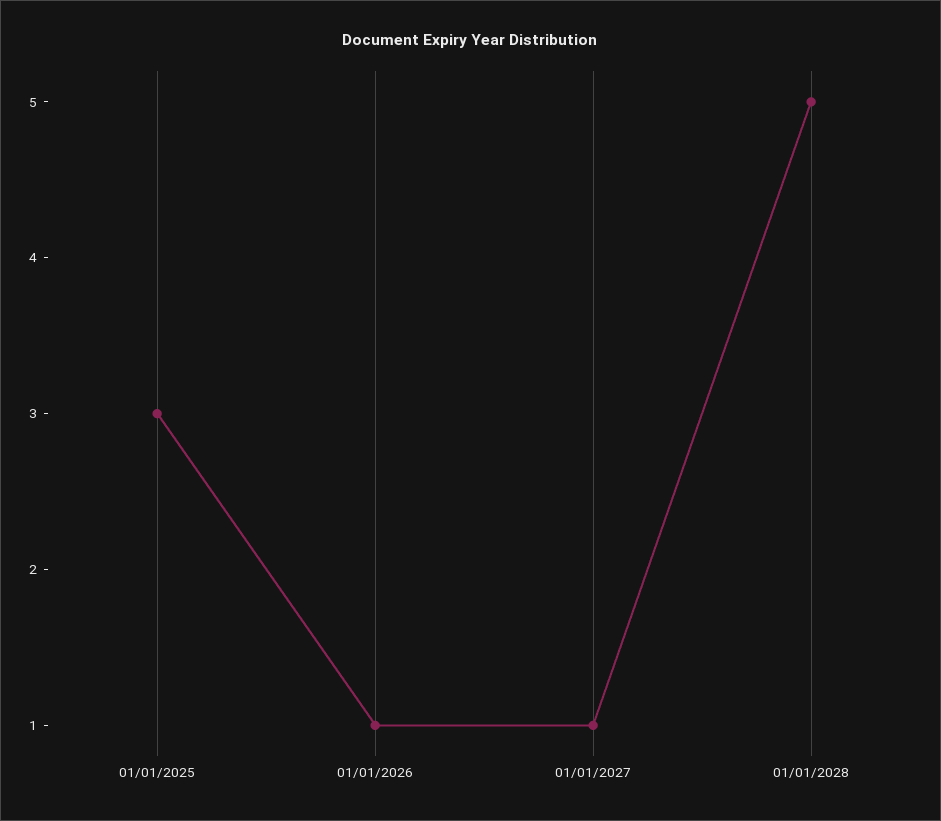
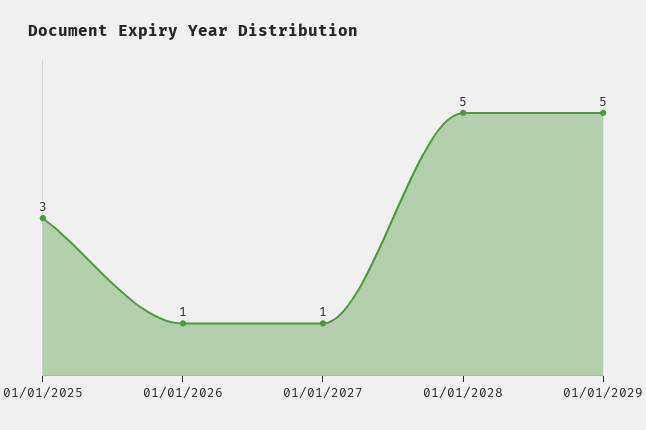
01/01/2029: none -> 5

